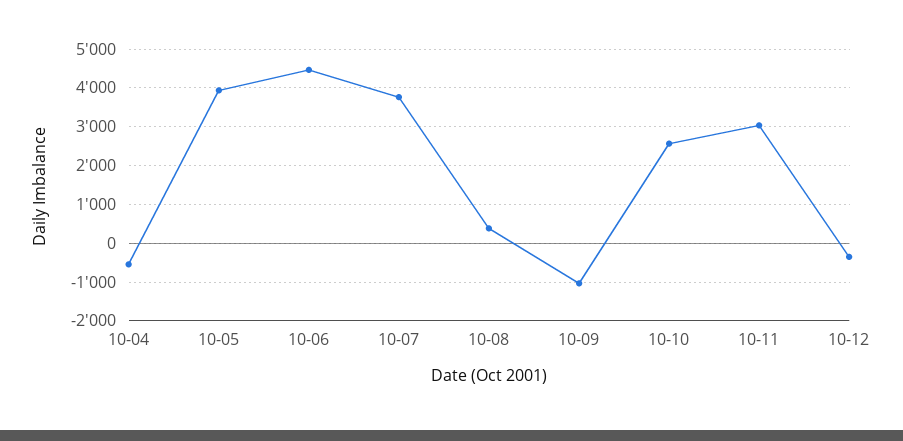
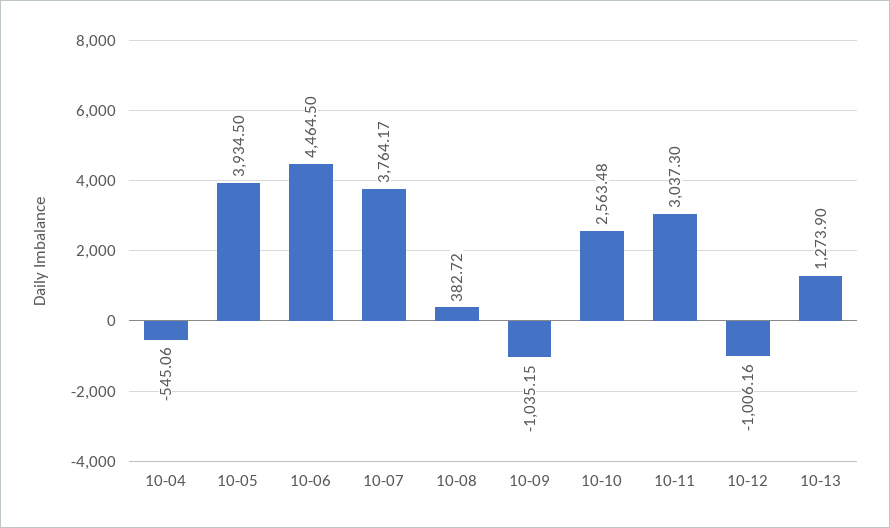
10-12: -400 -> -1006.16
10-13: none -> 1273.9

